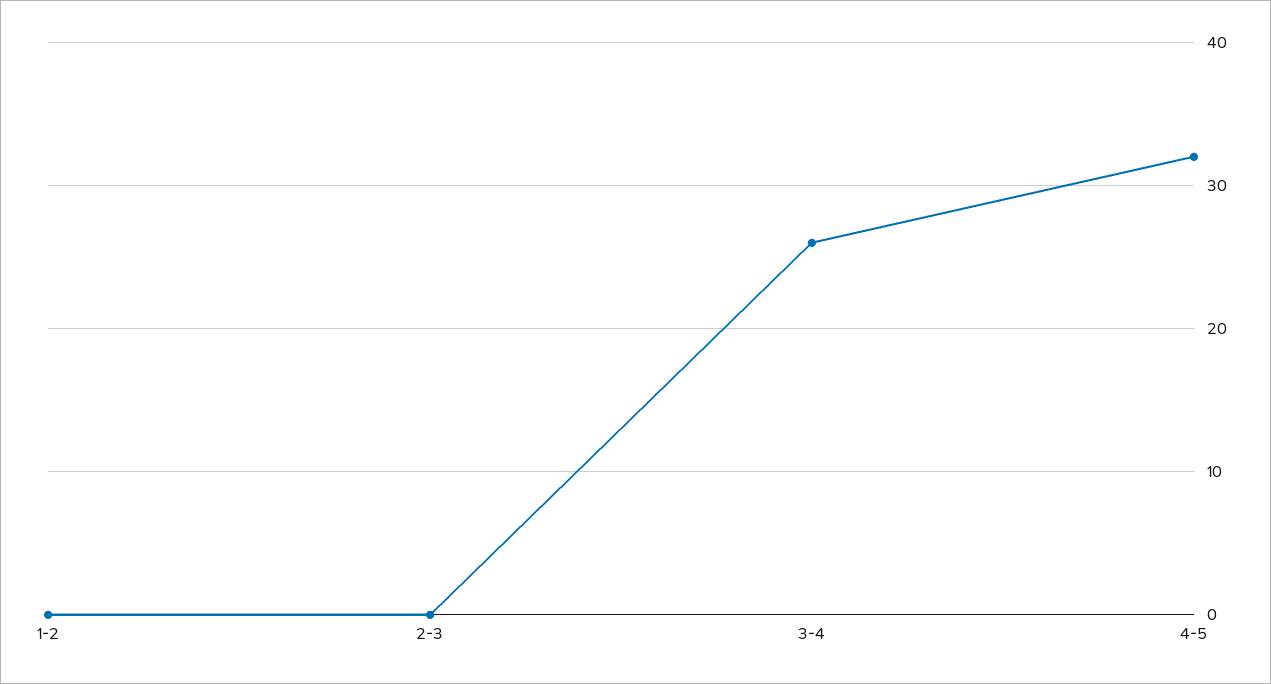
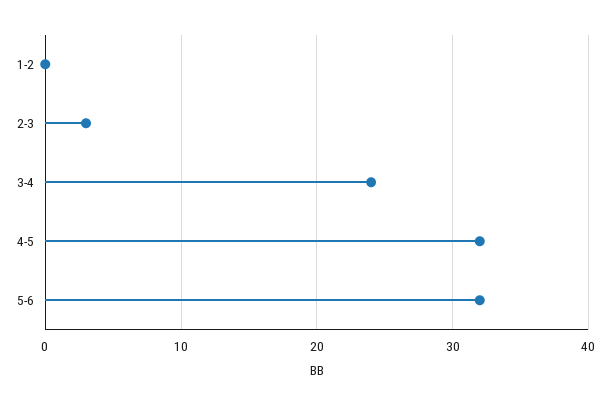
2-3: 0 -> 3
3-4: 26 -> 24
5-6: none -> 32

